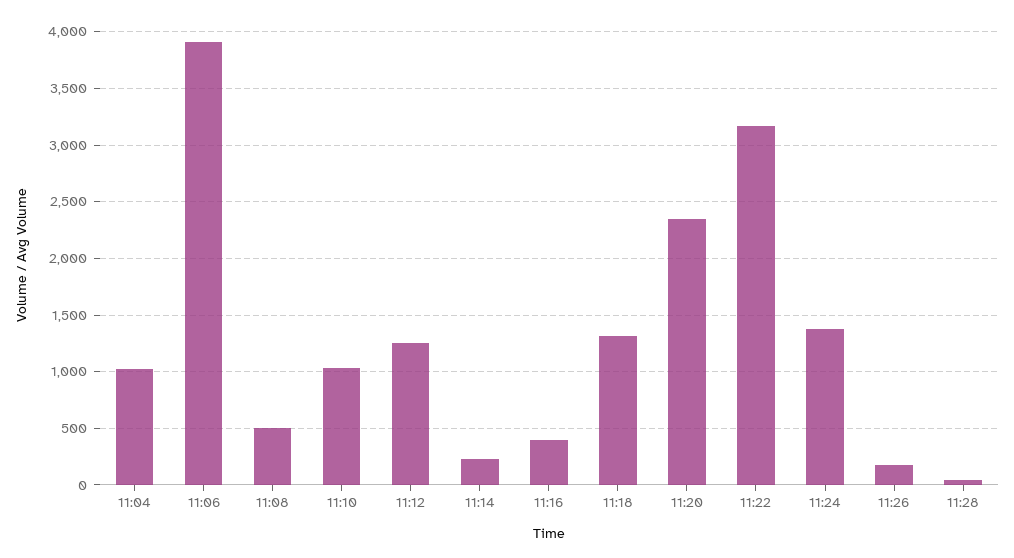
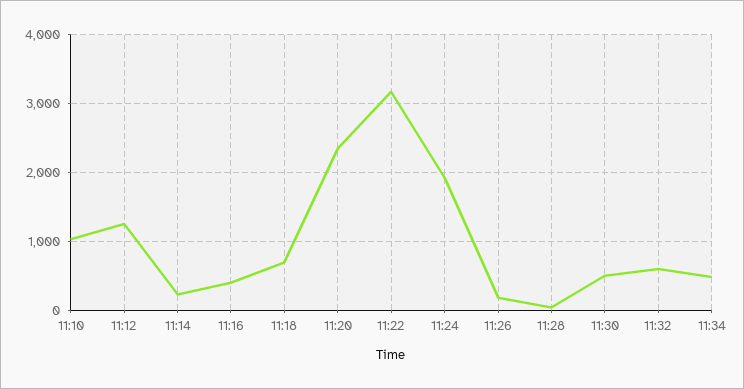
11:04: 1000 -> none
11:06: 3900 -> none
11:08: 500 -> none
11:18: 1300 -> 700
11:24: 1400 -> 1900
11:30: none -> 500
11:32: none -> 600
11:34: none -> 500

